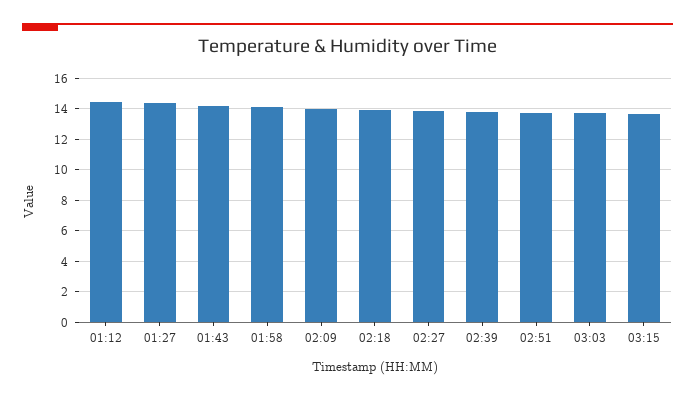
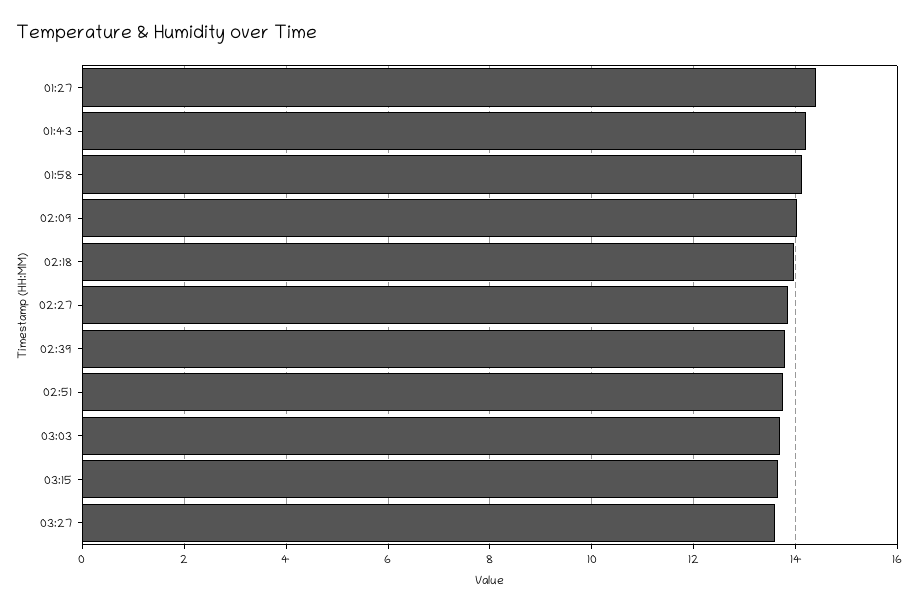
01:12: 14.5 -> none
03:27: none -> 13.6

